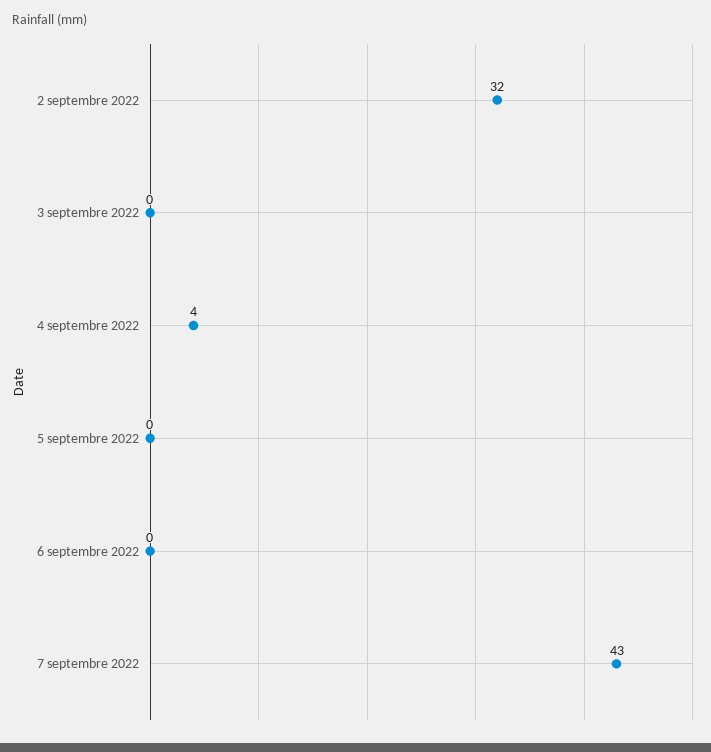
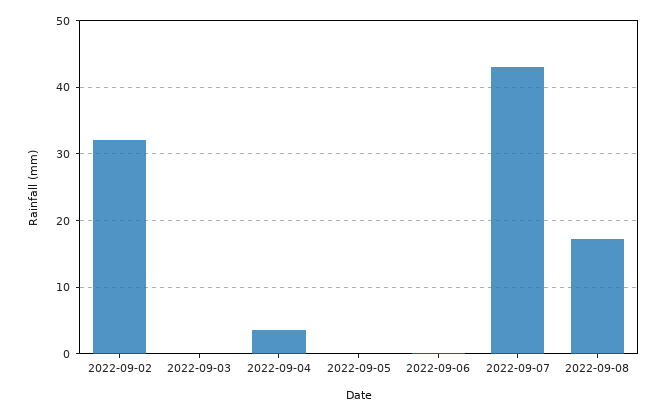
2022-09-08: none -> 17

